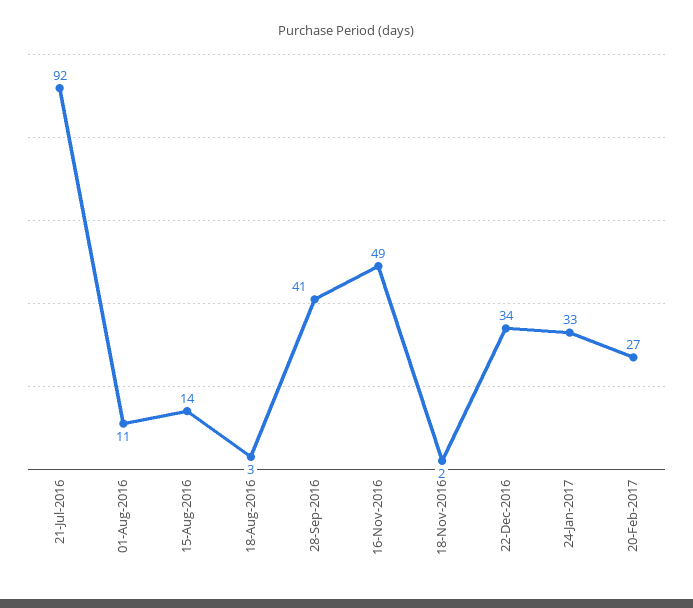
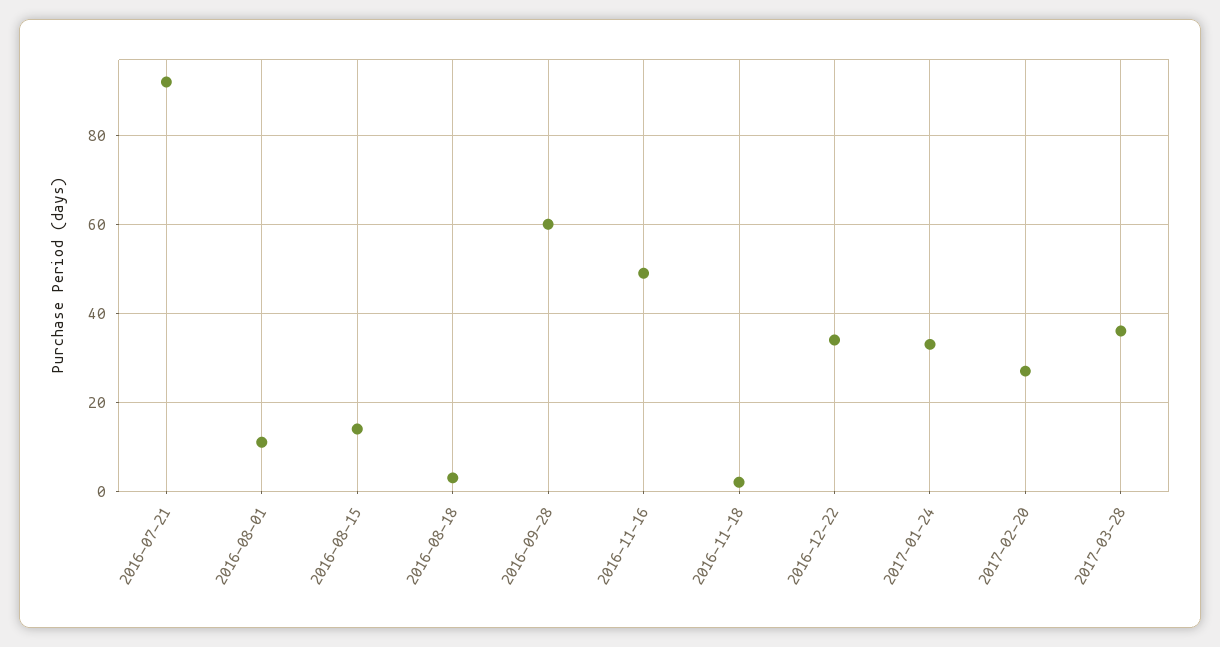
28-Sep-2016: 41 -> 60
2017-03-28: none -> 35

